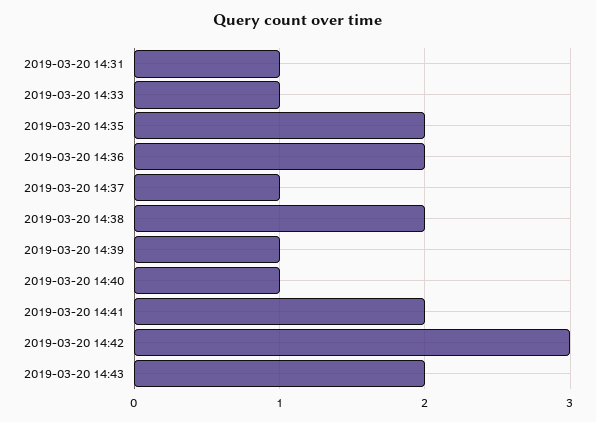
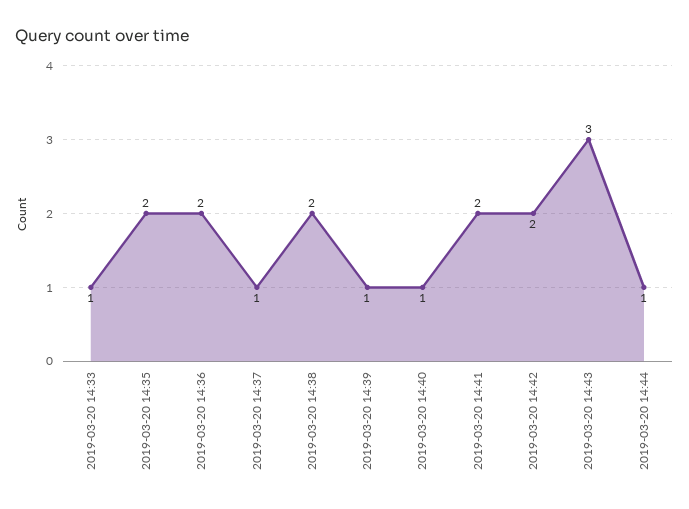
2019-03-20 14:31: 1 -> none
2019-03-20 14:42: 3 -> 2
2019-03-20 14:43: 2 -> 3
2019-03-20 14:44: none -> 1

